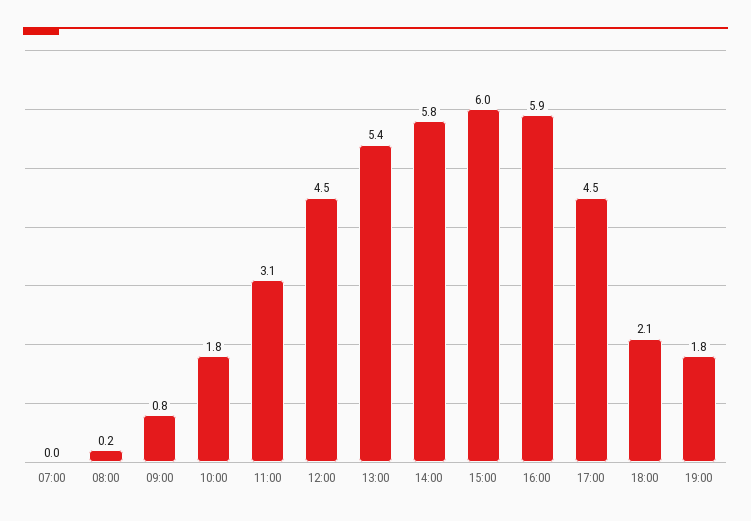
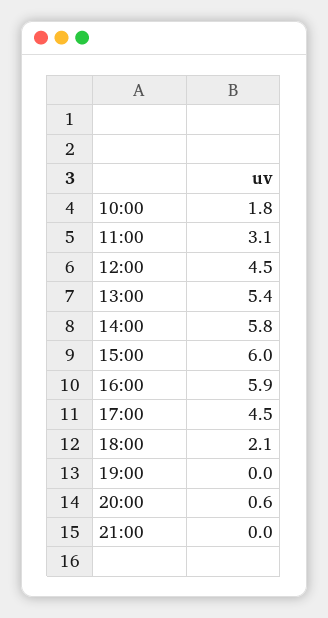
07:00: 0 -> none
08:00: 0.2 -> none
09:00: 0.8 -> none
19:00: 1.8 -> 0
20:00: none -> 0.6
21:00: none -> 0

